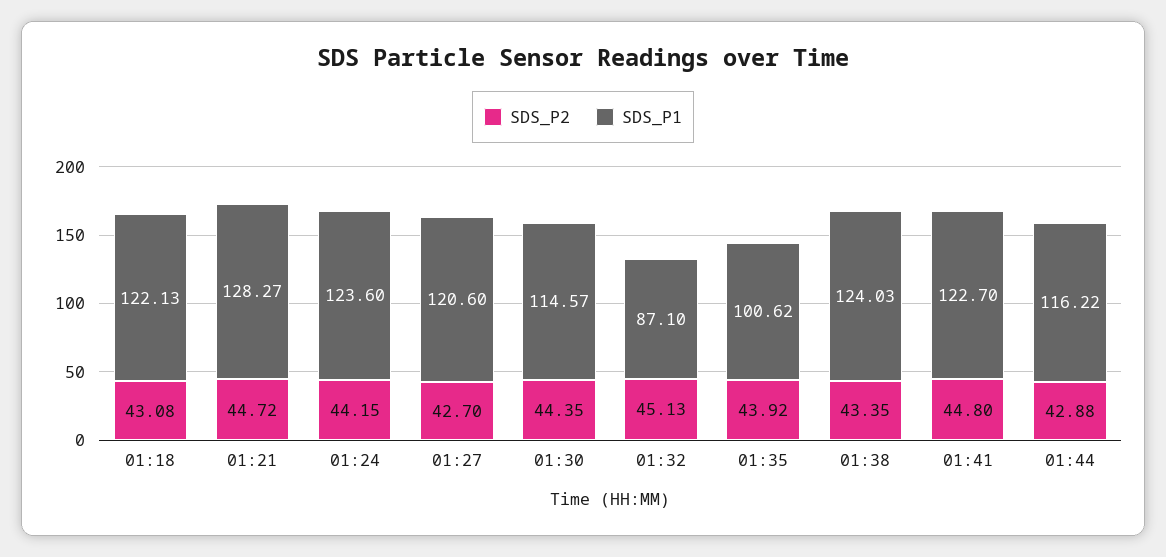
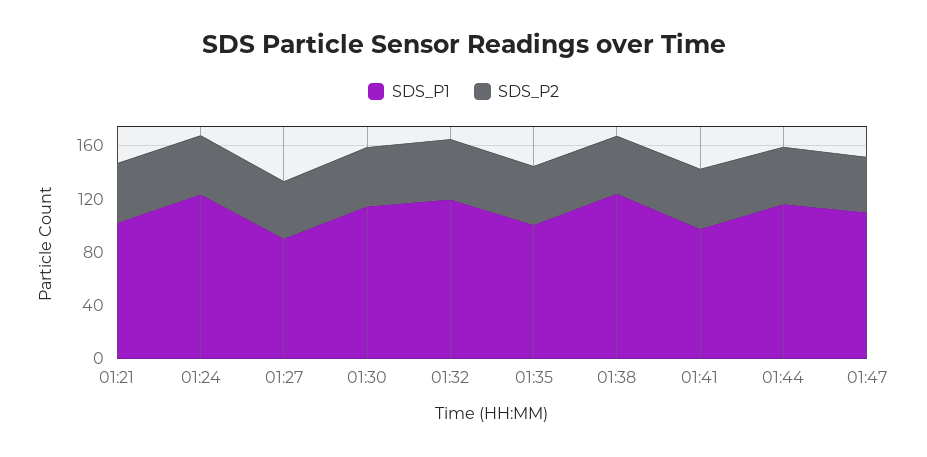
SDS_P2, 01:18: 43.08 -> none
SDS_P1, 01:18: 122.13 -> none
SDS_P1, 01:21: 128.27 -> 100
SDS_P1, 01:27: 120.6 -> 90
SDS_P1, 01:32: 87.1 -> 120
SDS_P1, 01:41: 122.7 -> 100
SDS_P1, 01:47: none -> 110
SDS_P2, 01:47: none -> 40

